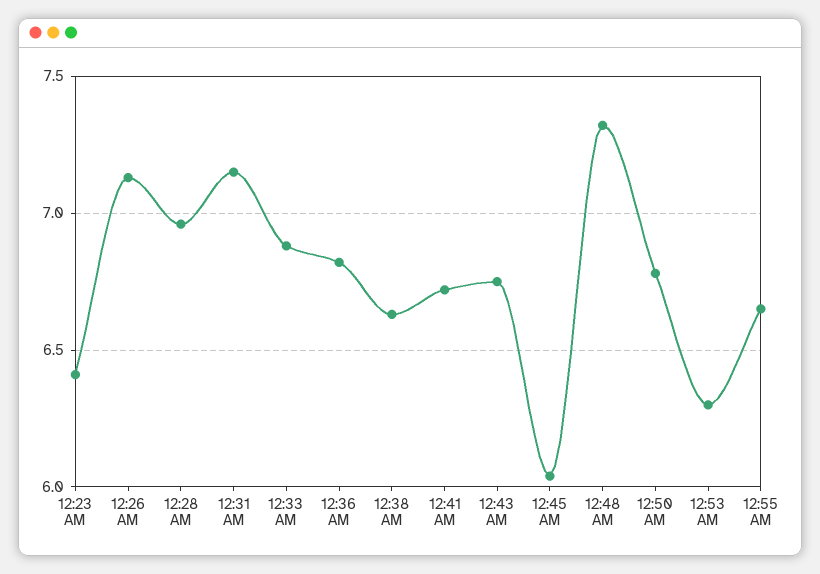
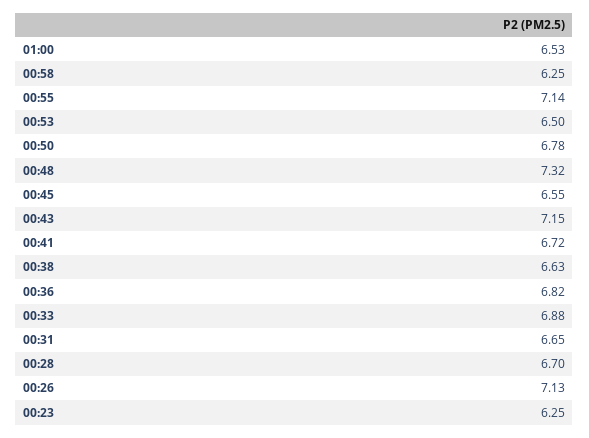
12:23 AM: 6.4 -> 6.25
12:28 AM: 6.95 -> 6.7
12:31 AM: 7.15 -> 6.65
12:43 AM: 6.75 -> 7.15
12:45 AM: 6.05 -> 6.55
12:53 AM: 6.3 -> 6.5
12:55 AM: 6.65 -> 7.14
01:00: none -> 6.53
00:58: none -> 6.25

